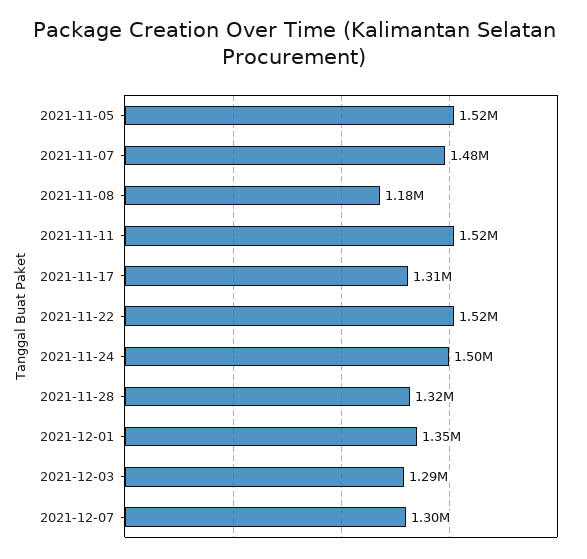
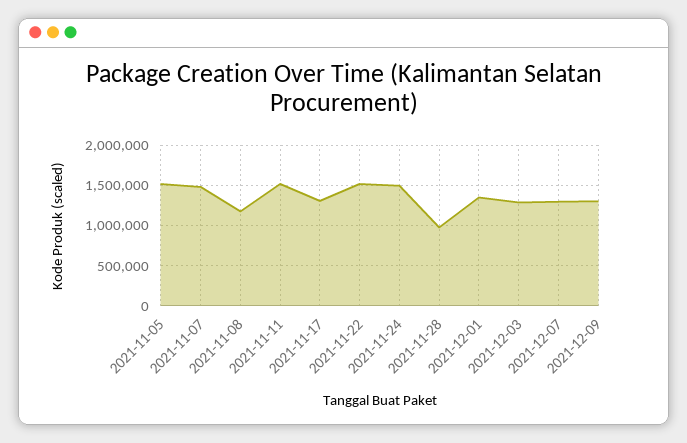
2021-11-28: 1320000 -> 1000000
2021-12-09: none -> 1300000

